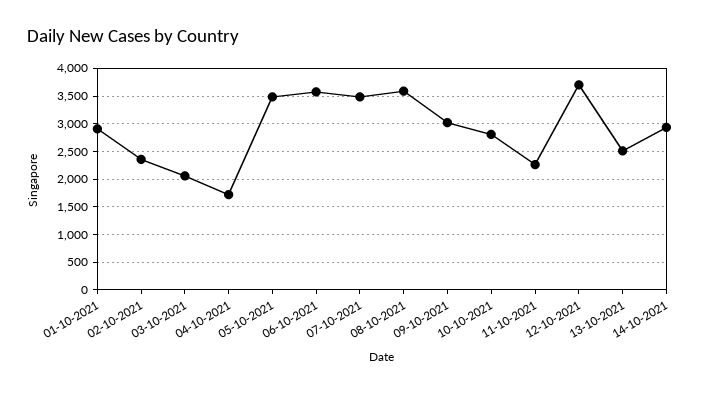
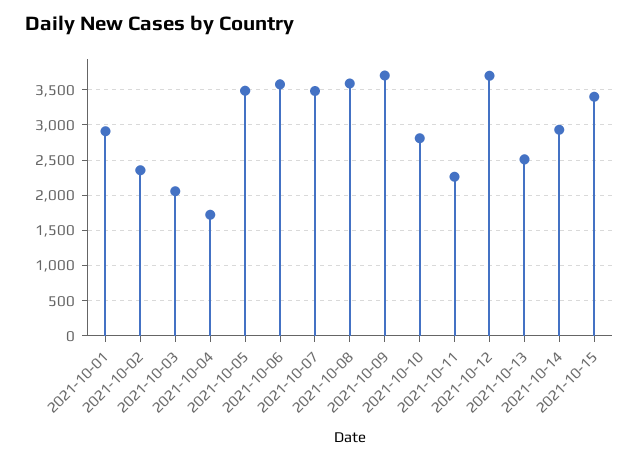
09-10-2021: 3000 -> 3700
2021-10-15: none -> 3400

